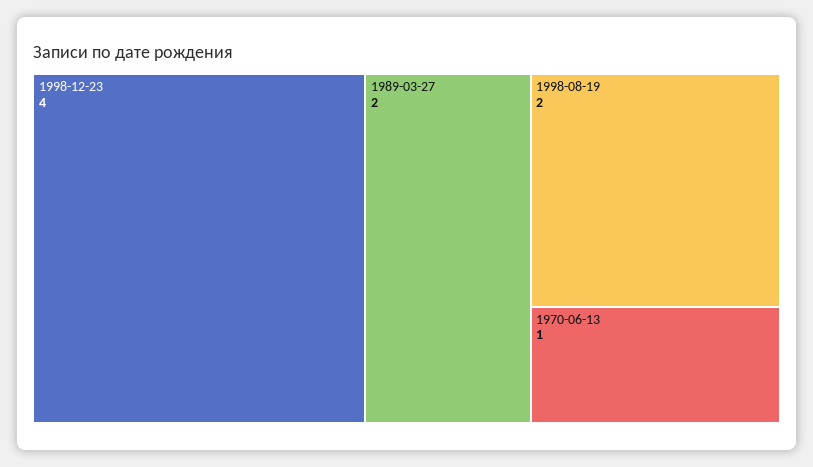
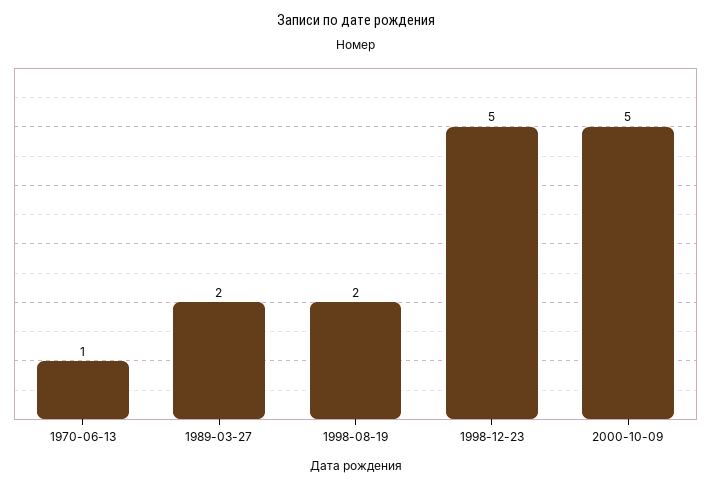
1998-12-23: 4 -> 5
2000-10-09: none -> 5

